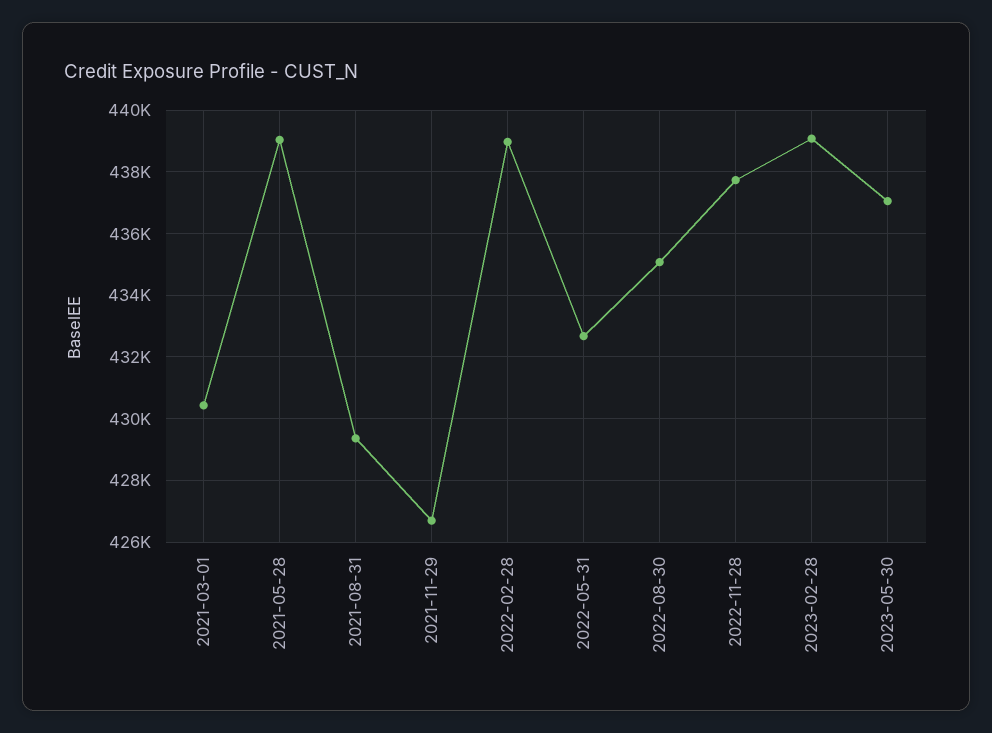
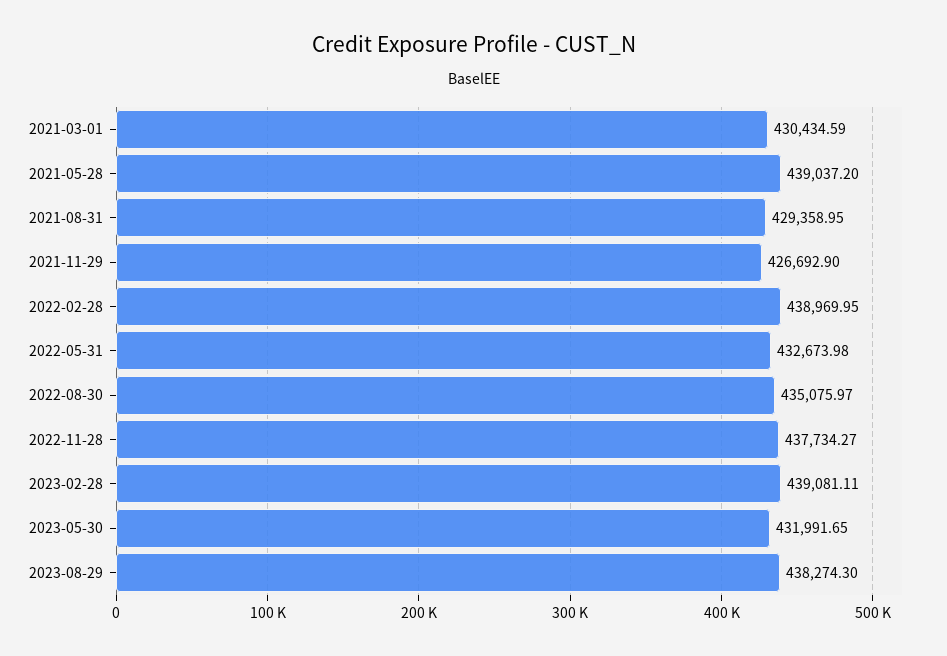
2023-05-30: 437000 -> 431991.65
2023-08-29: none -> 438274.3

